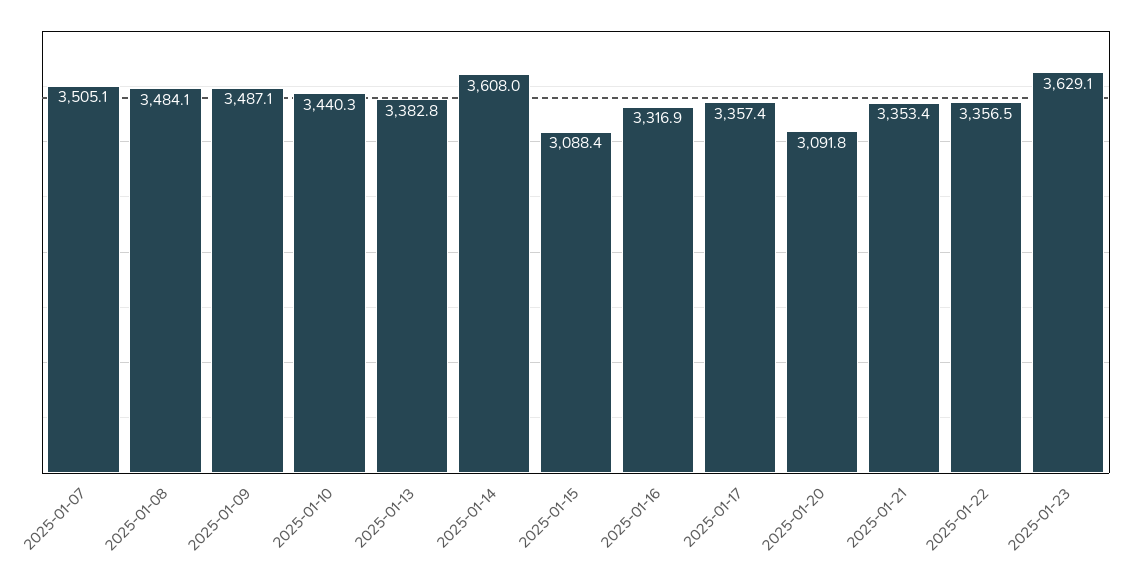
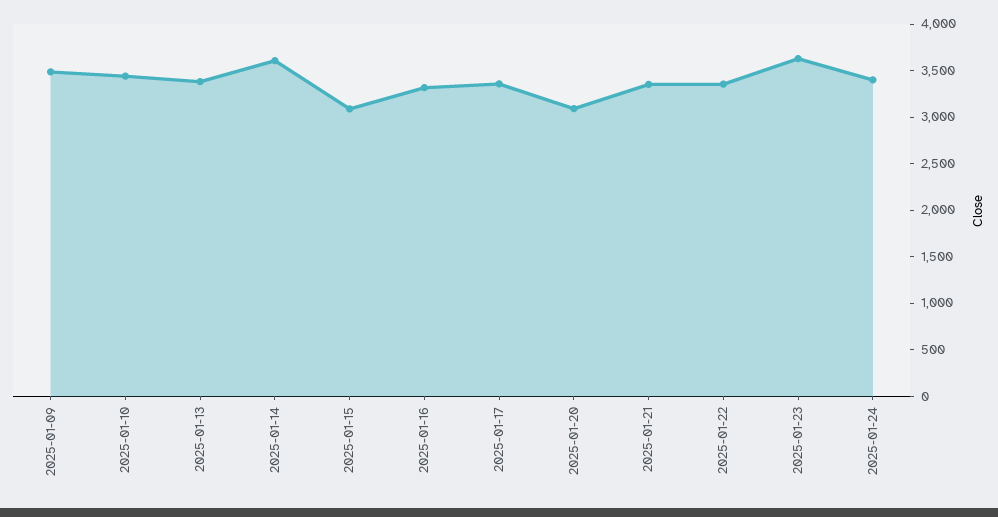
2025-01-07: 3505.1 -> none
2025-01-08: 3484.1 -> none
2025-01-24: none -> 3400

